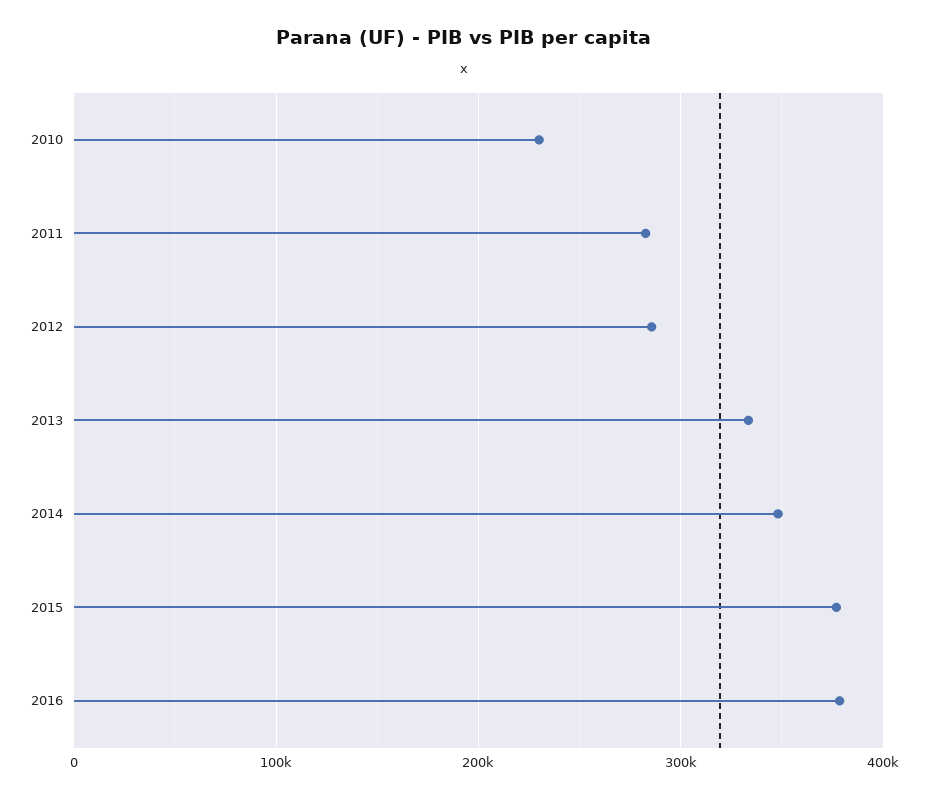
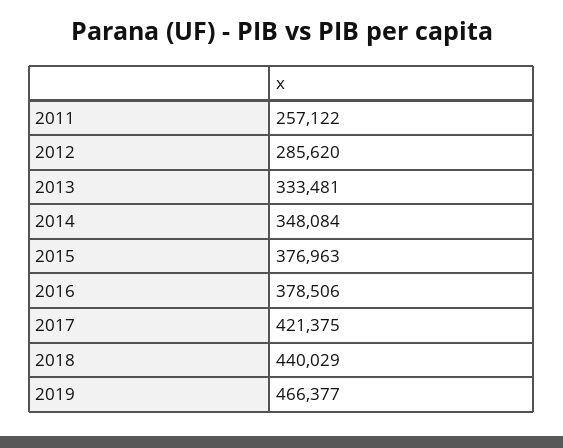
2010: 230000 -> none
2011: 280000 -> 257122
2017: none -> 421375
2018: none -> 440029
2019: none -> 466377

